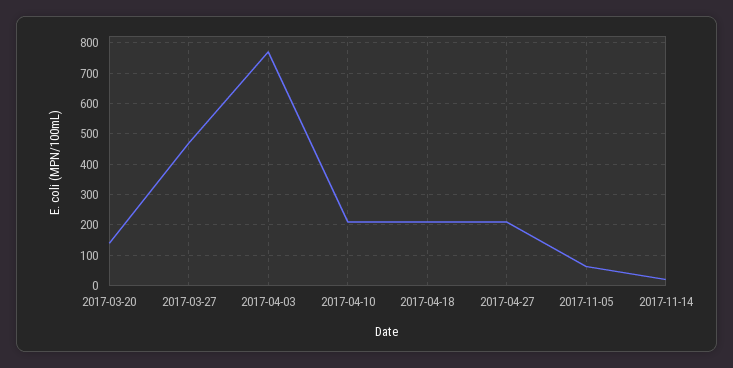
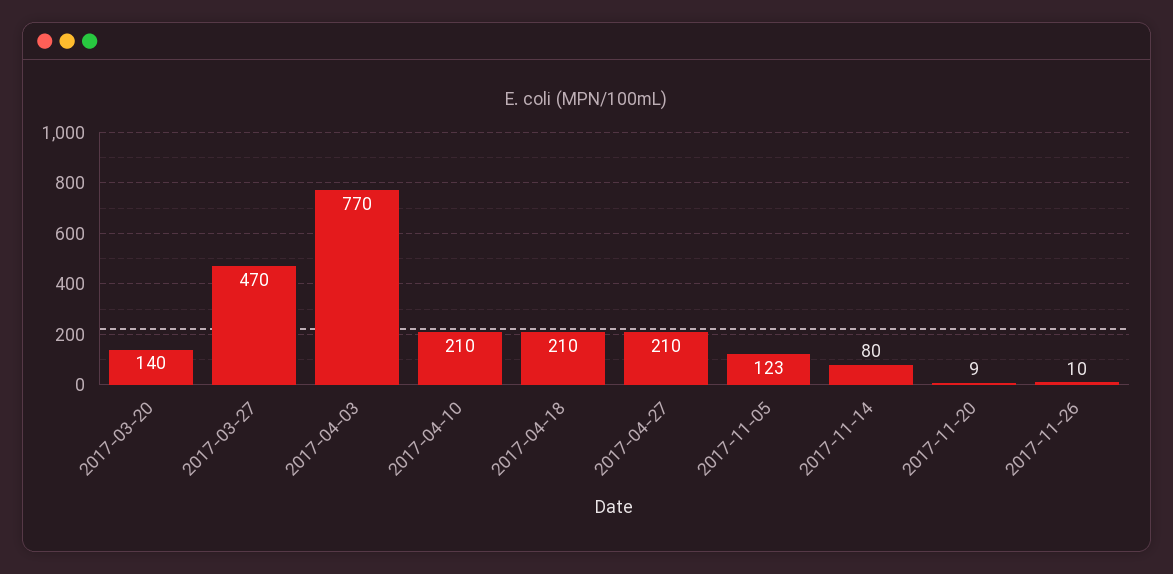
2017-11-05: 60 -> 123
2017-11-14: 20 -> 80
2017-11-20: none -> 9
2017-11-26: none -> 10

